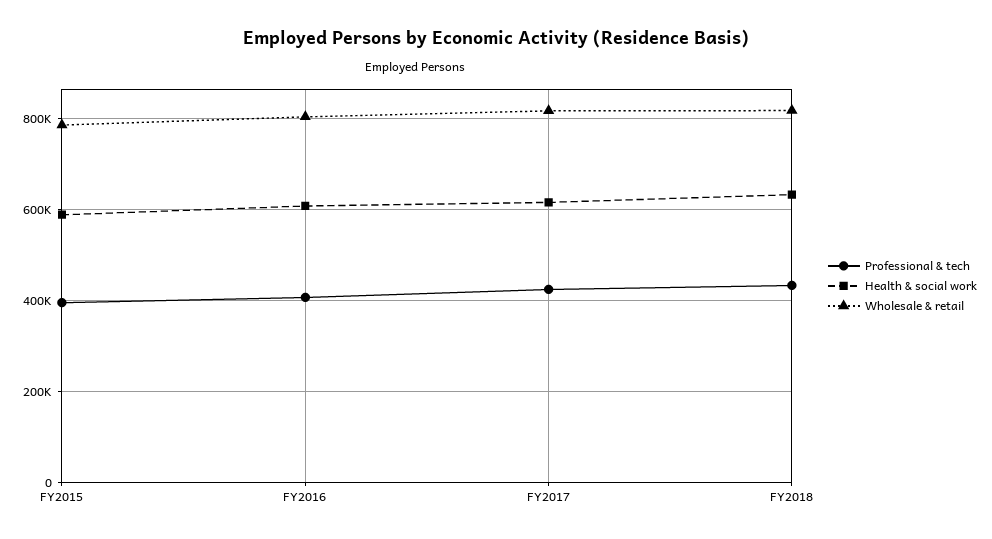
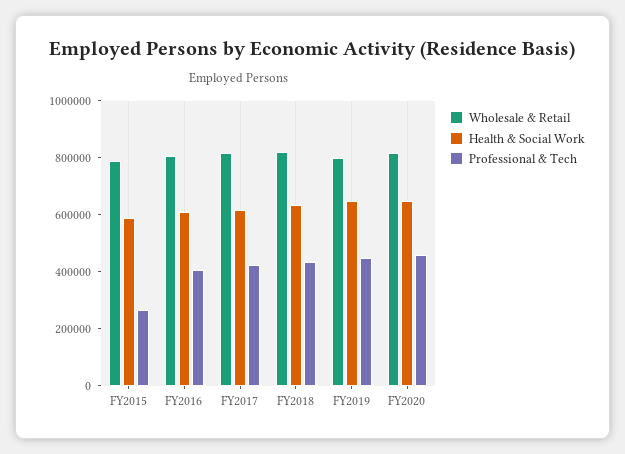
Professional & tech, FY2015: 400000 -> 250000
Wholesale & retail, FY2019: none -> 800000
Health & social work, FY2019: none -> 650000
Professional & tech, FY2019: none -> 450000
Wholesale & retail, FY2020: none -> 800000
Health & social work, FY2020: none -> 650000
Professional & tech, FY2020: none -> 450000

